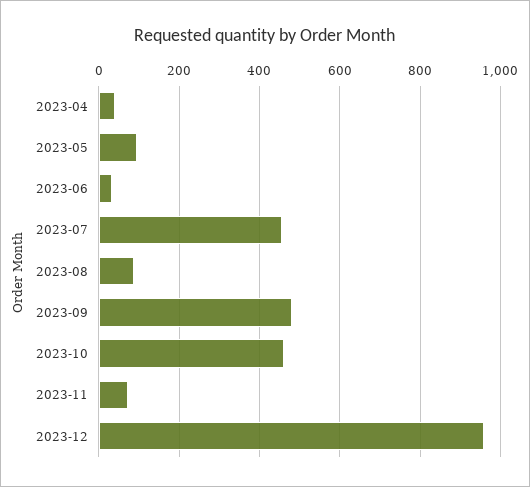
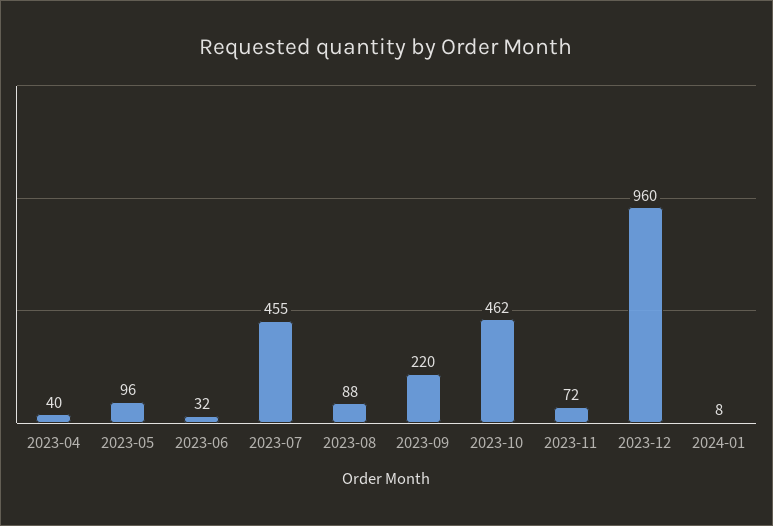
2023-09: 480 -> 220
2024-01: none -> 8

